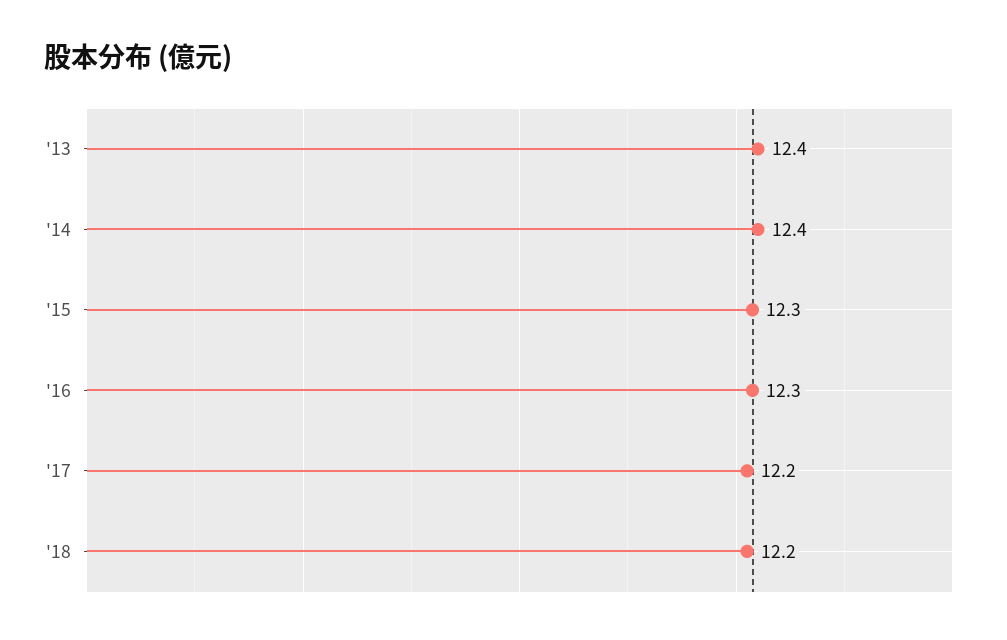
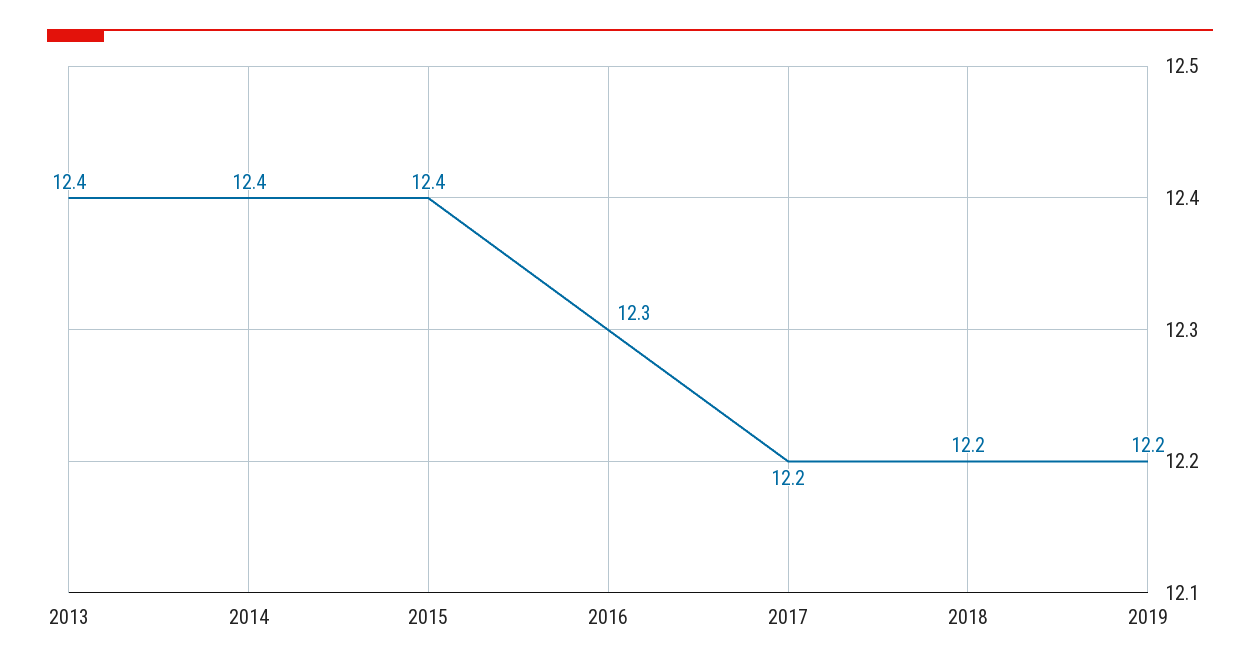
'15: 12.3 -> 12.4
2019: none -> 12.2

